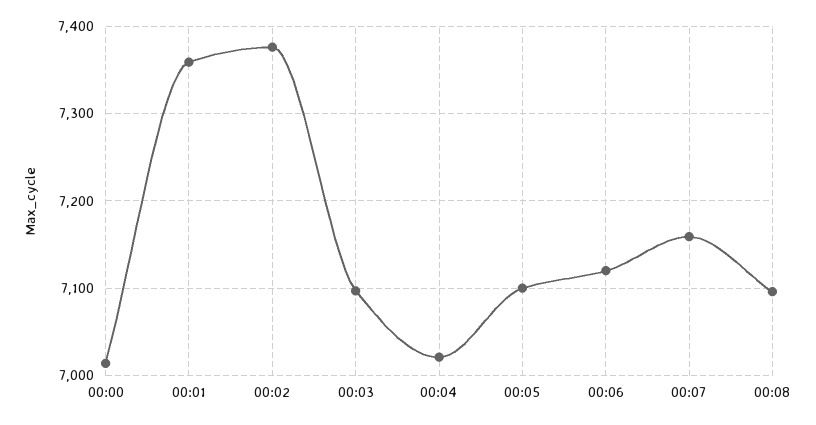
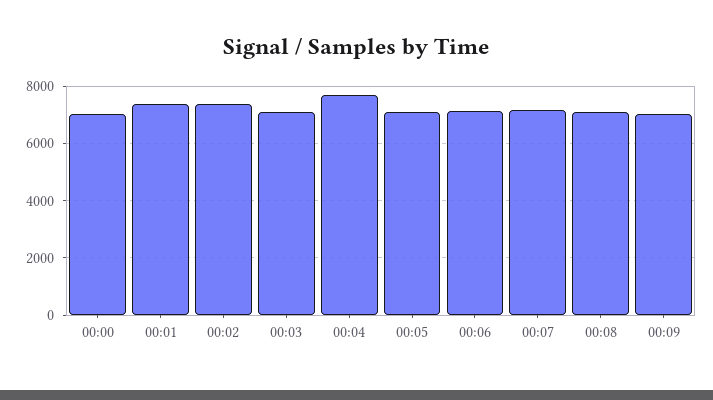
00:04: 7020 -> 7750
00:09: none -> 7000

